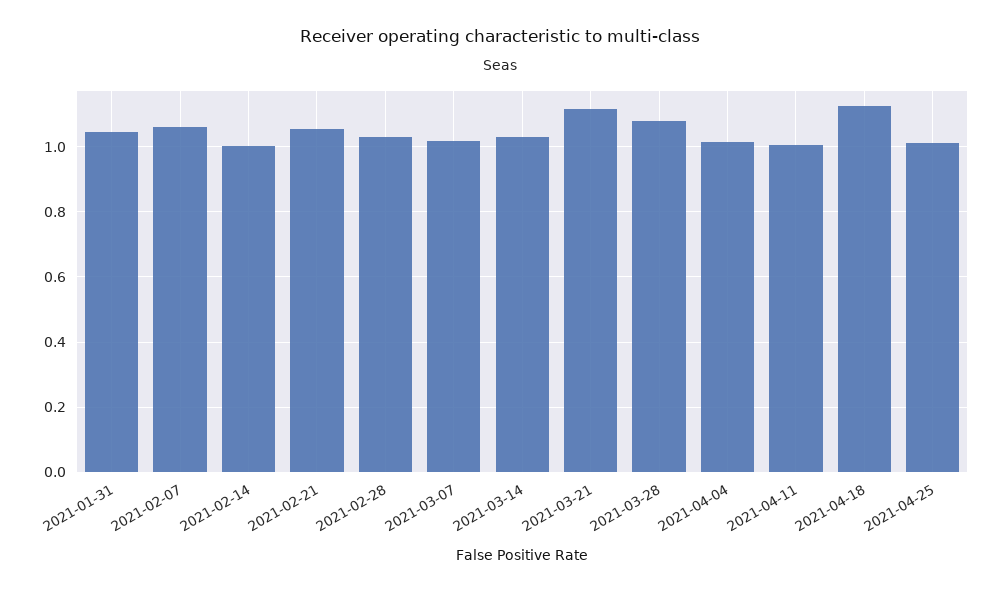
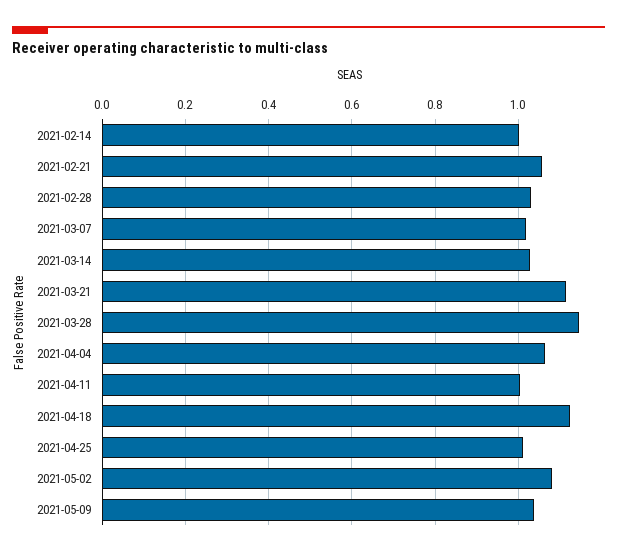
2021-01-31: 1.04 -> none
2021-02-07: 1.06 -> none
2021-03-28: 1.08 -> 1.14
2021-04-04: 1.02 -> 1.06
2021-05-02: none -> 1.08
2021-05-09: none -> 1.04

